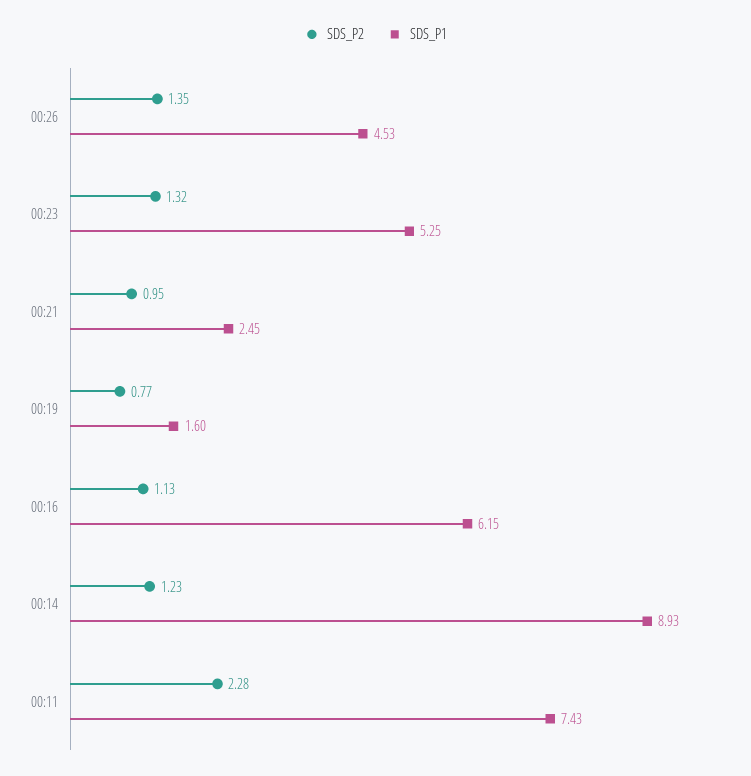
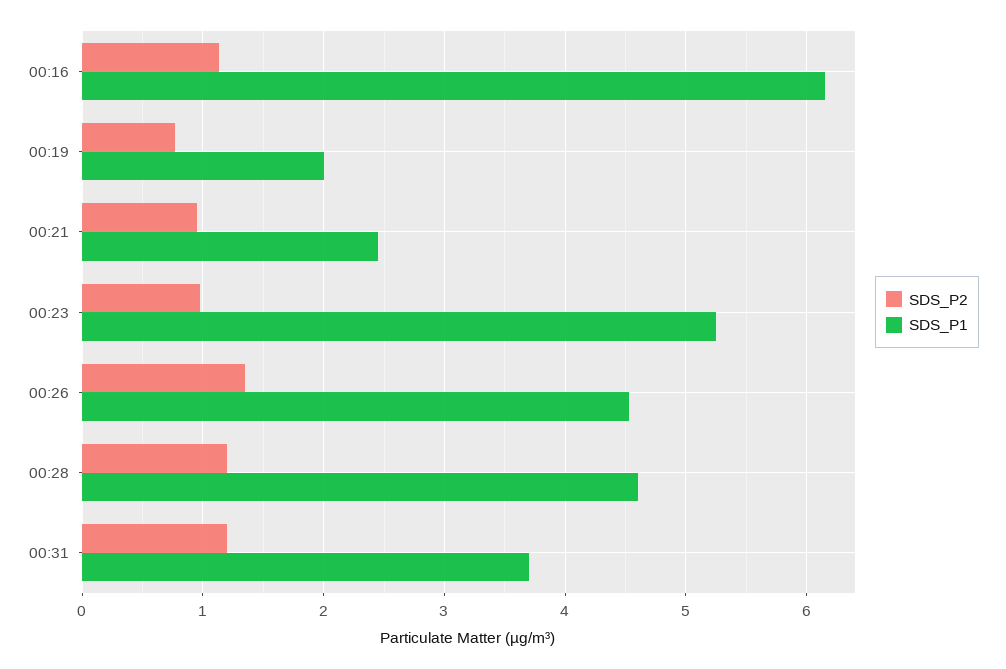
SDS_P2, 00:23: 1.32 -> 1
SDS_P1, 00:19: 1.6 -> 2
SDS_P2, 00:14: 1.23 -> none
SDS_P1, 00:14: 8.93 -> none
SDS_P2, 00:11: 2.28 -> none
SDS_P1, 00:11: 7.43 -> none
SDS_P2, 00:28: none -> 1.2
SDS_P1, 00:28: none -> 4.6
SDS_P2, 00:31: none -> 1.2
SDS_P1, 00:31: none -> 3.7

